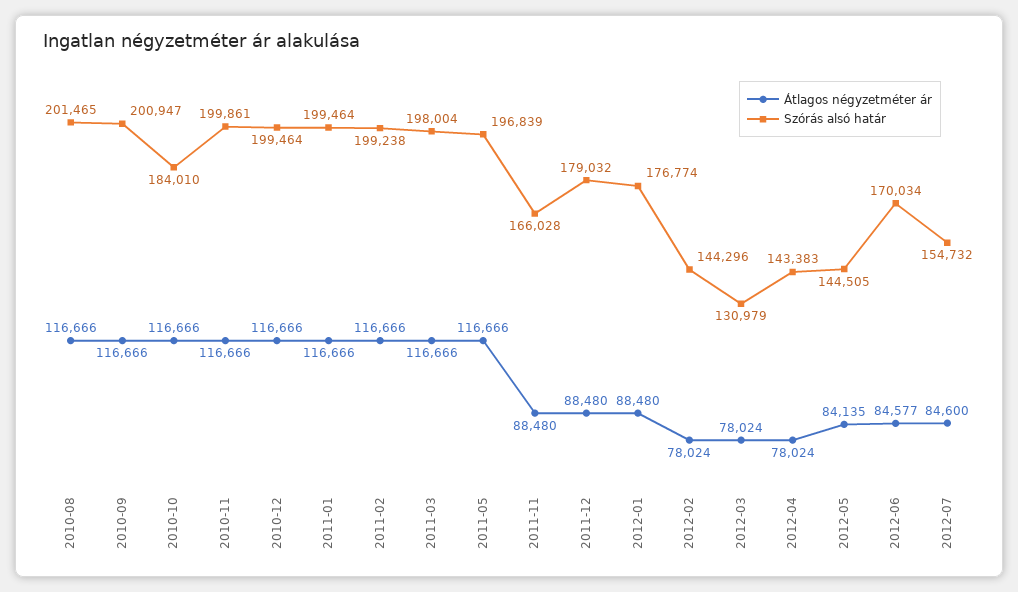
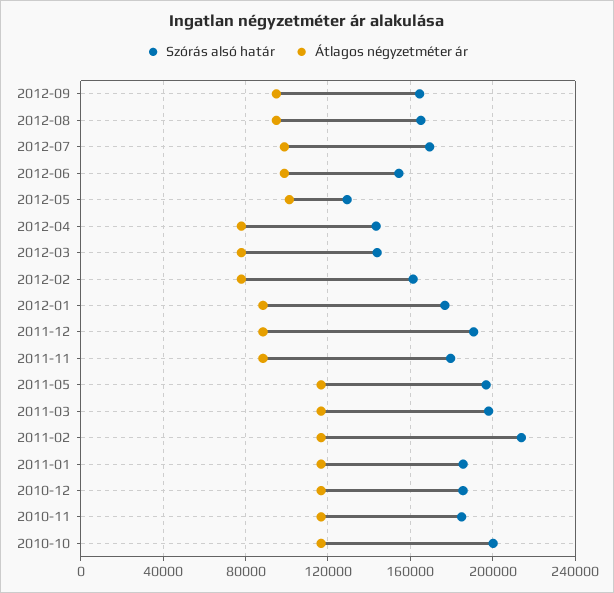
Átlagos négyzetméter ár, 2010-08: 116666 -> none
Szórás alsó határ, 2010-08: 201465 -> none
Átlagos négyzetméter ár, 2010-09: 116666 -> none
Szórás alsó határ, 2010-09: 200947 -> none
Szórás alsó határ, 2010-10: 184010 -> 200000
Szórás alsó határ, 2010-11: 199861 -> 185000
Szórás alsó határ, 2010-12: 199464 -> 185000
Szórás alsó határ, 2011-01: 199464 -> 185000
Szórás alsó határ, 2011-02: 199238 -> 215000
Szórás alsó határ, 2011-11: 166028 -> 180000
Szórás alsó határ, 2011-12: 179032 -> 190000
Szórás alsó határ, 2012-02: 144296 -> 160000
Szórás alsó határ, 2012-03: 130979 -> 145000
Átlagos négyzetméter ár, 2012-05: 84135 -> 100000
Szórás alsó határ, 2012-05: 144505 -> 130000
Átlagos négyzetméter ár, 2012-06: 84577 -> 100000
Szórás alsó határ, 2012-06: 170034 -> 155000
Átlagos négyzetméter ár, 2012-07: 84600 -> 100000
Szórás alsó határ, 2012-07: 154732 -> 170000
Szórás alsó határ, 2012-09: none -> 165000
Átlagos négyzetméter ár, 2012-09: none -> 95000
Szórás alsó határ, 2012-08: none -> 165000
Átlagos négyzetméter ár, 2012-08: none -> 95000

